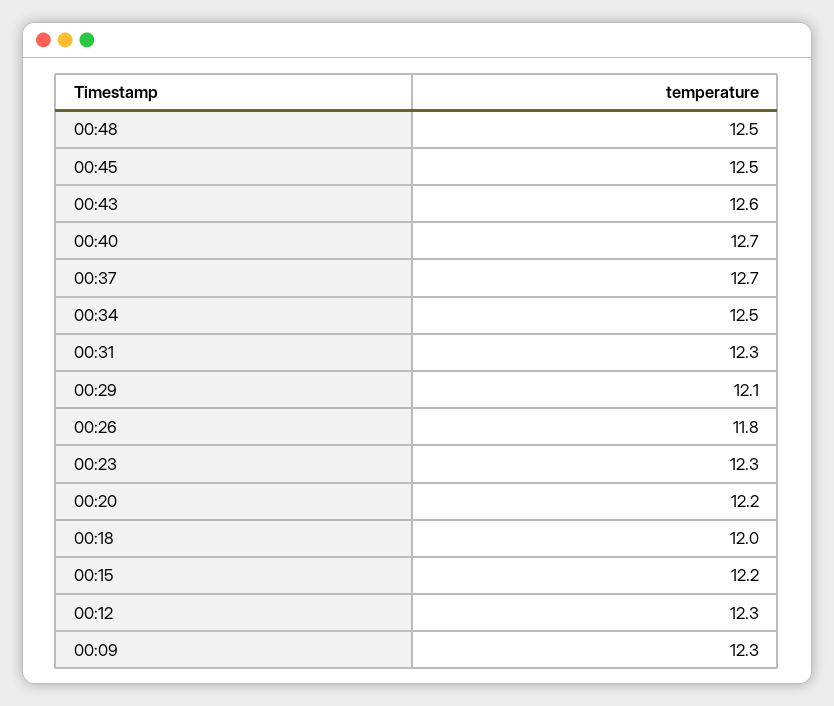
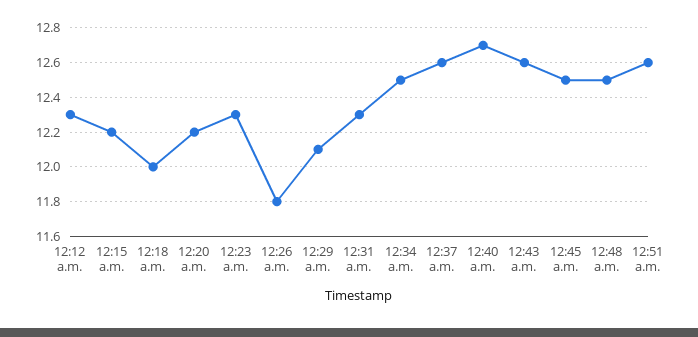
00:37: 12.7 -> 12.6
00:09: 12.3 -> none
12:51 a.m.: none -> 12.6

